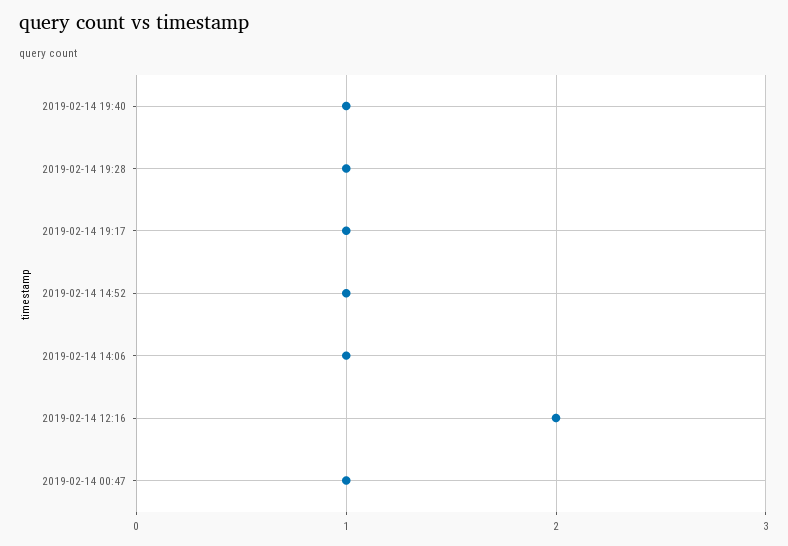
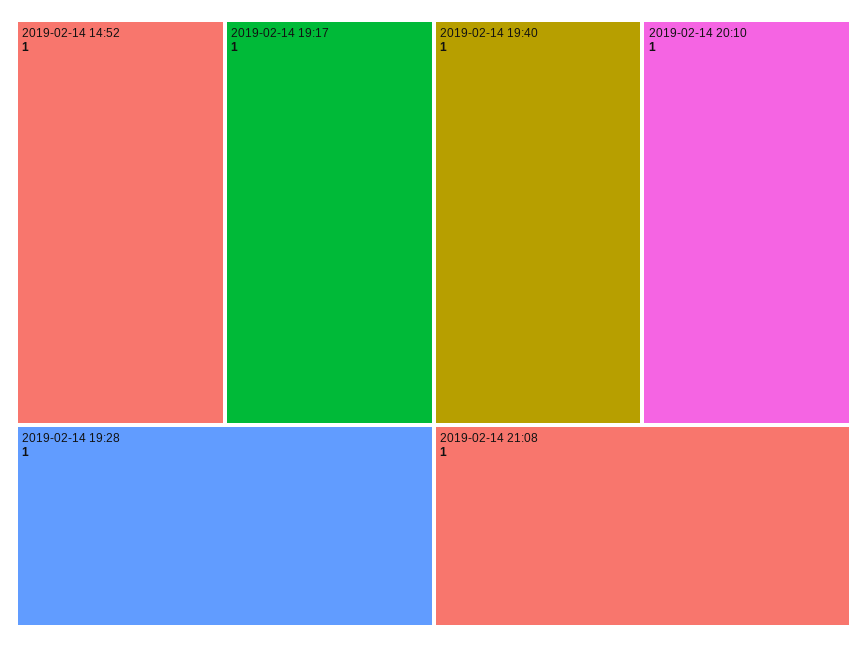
2019-02-14 14:06: 1 -> none
2019-02-14 12:16: 2 -> none
2019-02-14 00:47: 1 -> none
2019-02-14 20:10: none -> 1
2019-02-14 21:08: none -> 1

